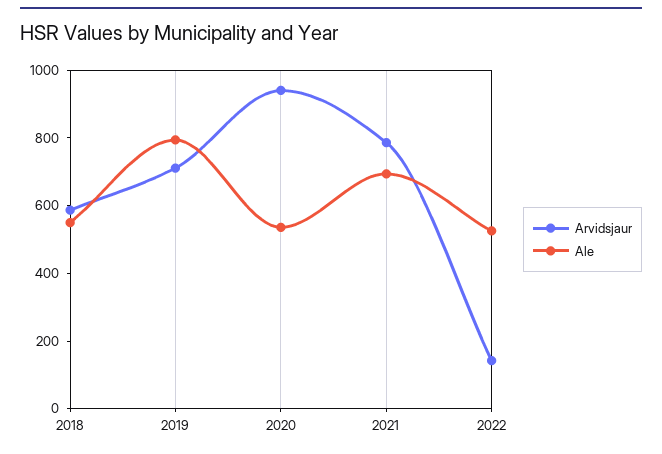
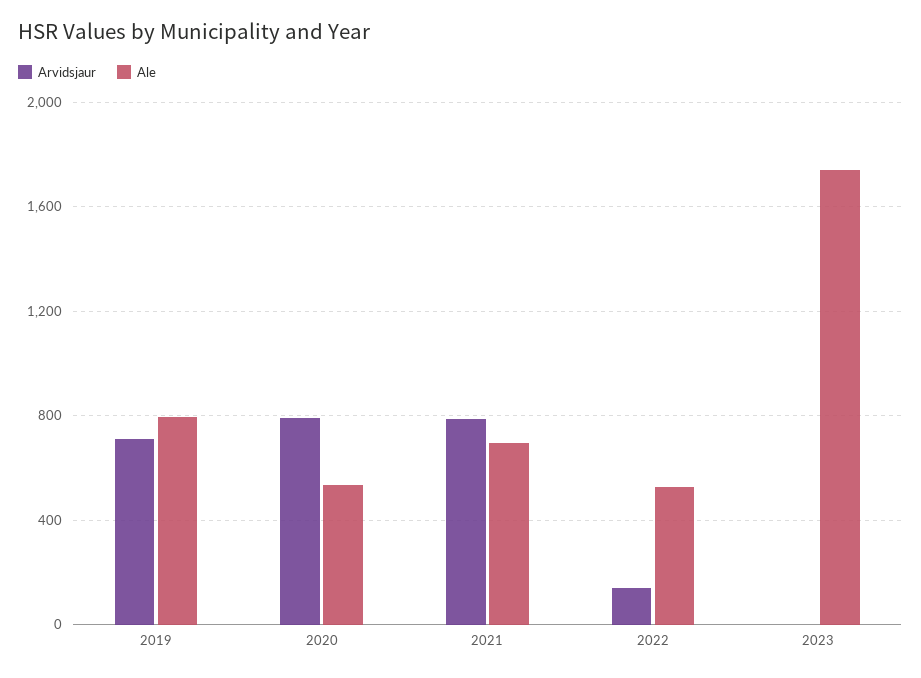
Arvidsjaur, 2018: 600 -> none
Ale, 2018: 550 -> none
Arvidsjaur, 2020: 950 -> 800
Arvidsjaur, 2023: none -> 0
Ale, 2023: none -> 1750

